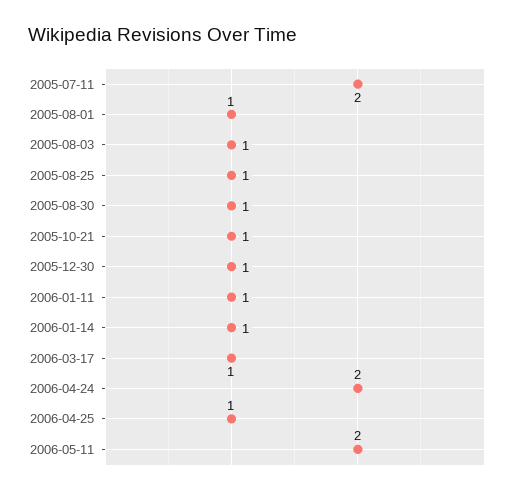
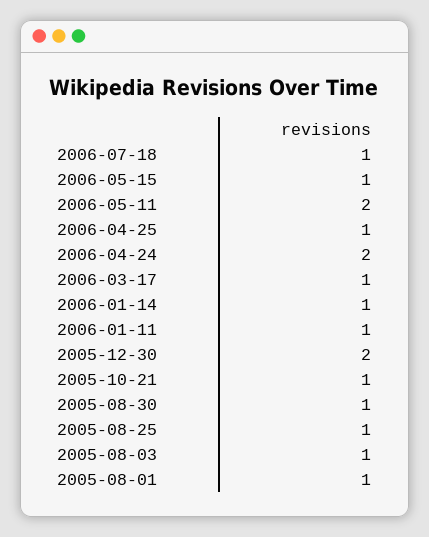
2005-07-11: 2 -> none
2005-12-30: 1 -> 2
2006-07-18: none -> 1
2006-05-15: none -> 1

